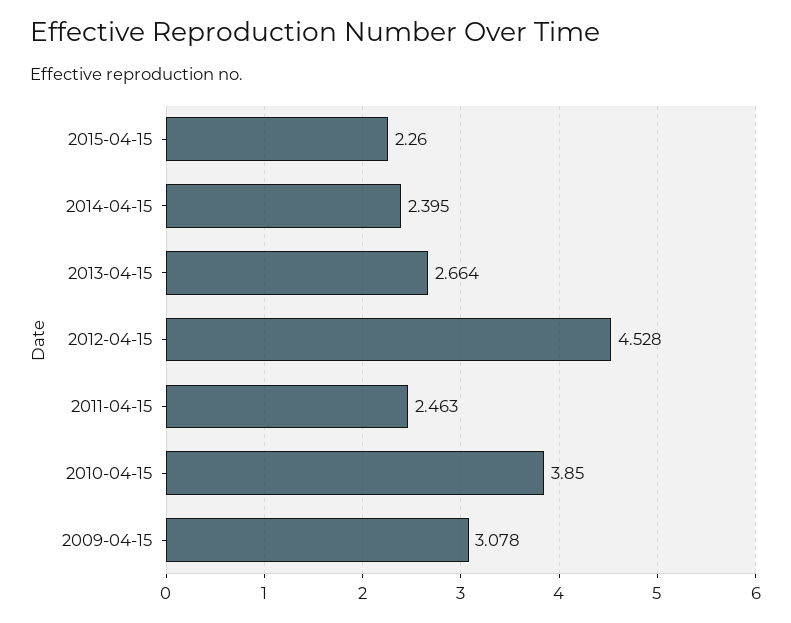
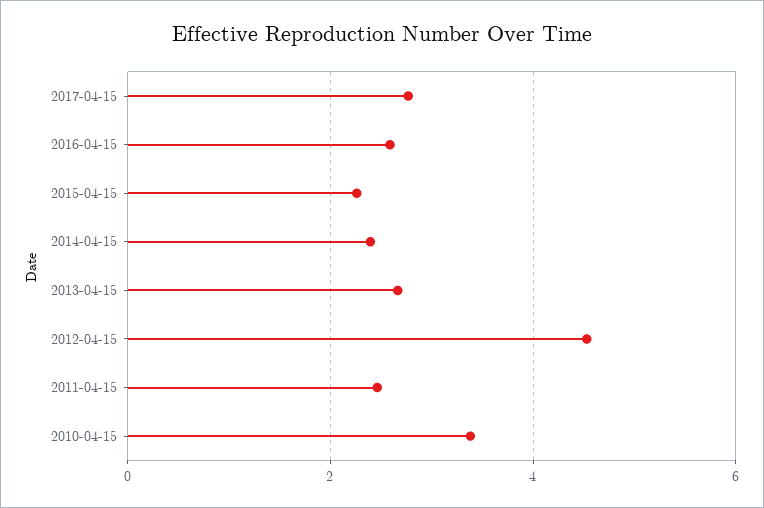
2010-04-15: 3.85 -> 3.4
2009-04-15: 3.078 -> none
2017-04-15: none -> 2.8
2016-04-15: none -> 2.6

